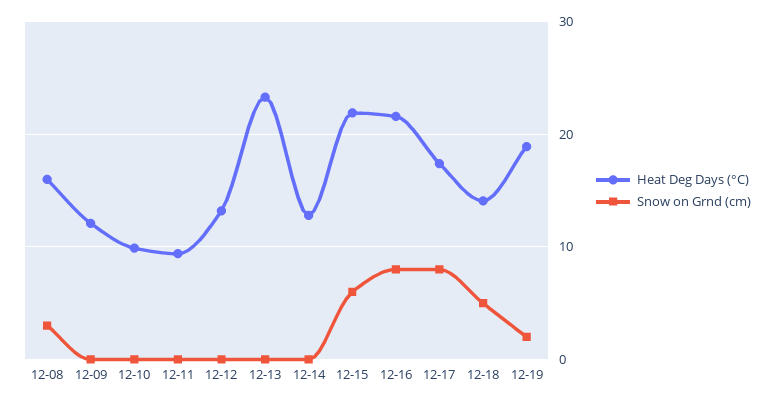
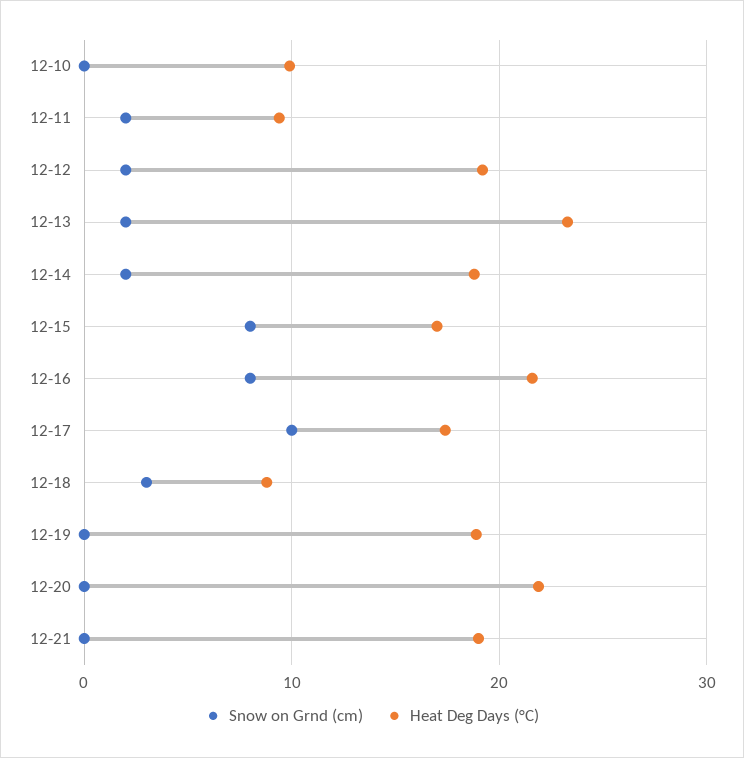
Heat Deg Days (°C), 12-08: 16 -> none
Snow on Grnd (cm), 12-08: 3 -> none
Heat Deg Days (°C), 12-09: 12 -> none
Snow on Grnd (cm), 12-09: 0 -> none
Snow on Grnd (cm), 12-11: 0 -> 2
Heat Deg Days (°C), 12-12: 13 -> 19
Snow on Grnd (cm), 12-12: 0 -> 2
Snow on Grnd (cm), 12-13: 0 -> 2
Heat Deg Days (°C), 12-14: 13 -> 19
Snow on Grnd (cm), 12-14: 0 -> 2
Heat Deg Days (°C), 12-15: 22 -> 17
Snow on Grnd (cm), 12-15: 6 -> 8
Snow on Grnd (cm), 12-17: 8 -> 10
Heat Deg Days (°C), 12-18: 14 -> 9
Snow on Grnd (cm), 12-18: 5 -> 3
Snow on Grnd (cm), 12-19: 2 -> 0
Snow on Grnd (cm), 12-20: none -> 0
Heat Deg Days (°C), 12-20: none -> 22
Snow on Grnd (cm), 12-21: none -> 0
Heat Deg Days (°C), 12-21: none -> 19

